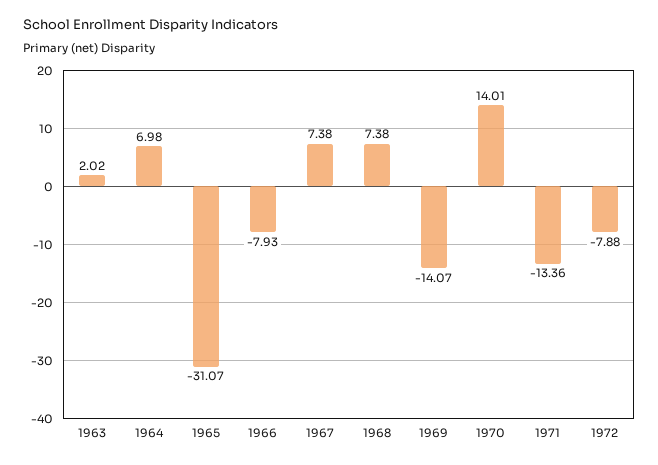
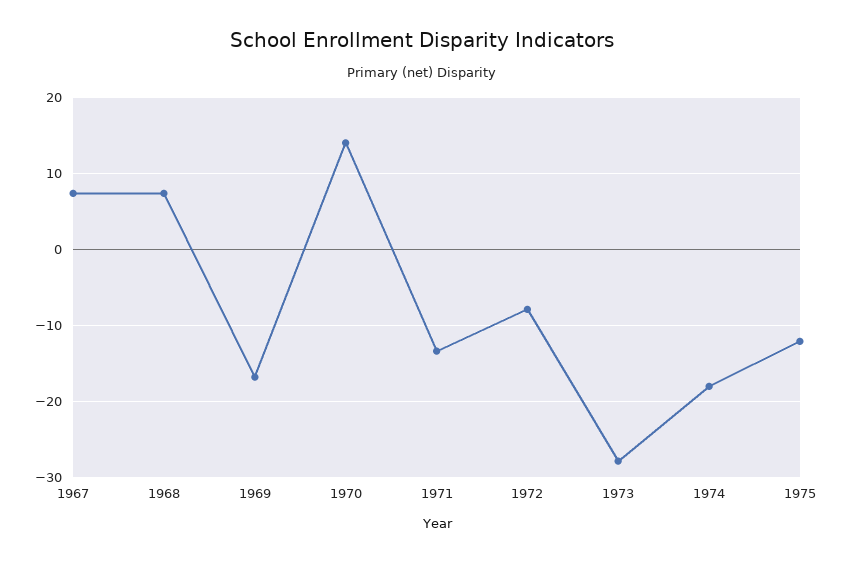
1963: 2.02 -> none
1964: 6.98 -> none
1965: -31.07 -> none
1966: -7.93 -> none
1969: -14.07 -> -17
1973: none -> -28
1974: none -> -18
1975: none -> -12

